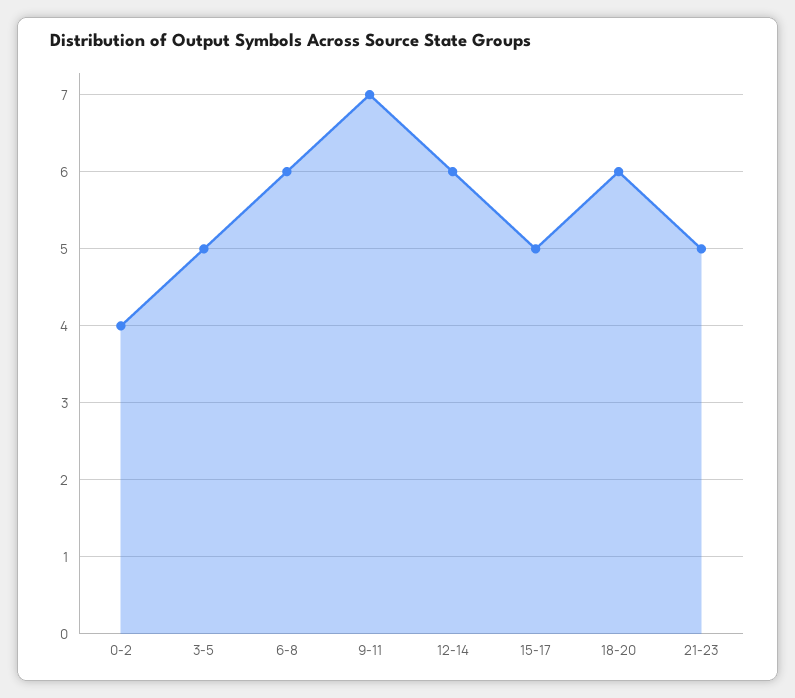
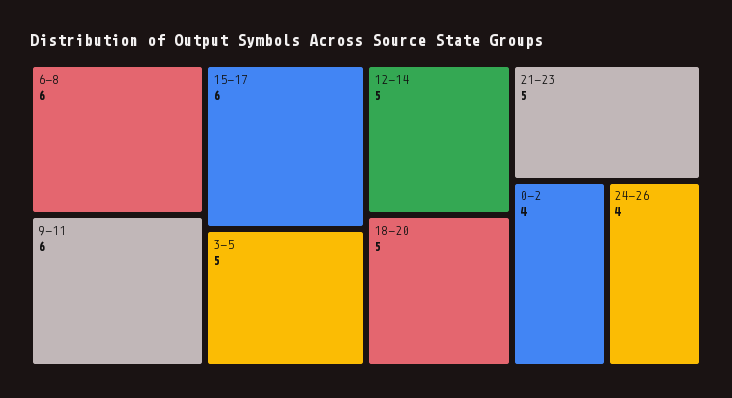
9-11: 7 -> 6
12-14: 6 -> 5
15-17: 5 -> 6
18-20: 6 -> 5
24-26: none -> 4

